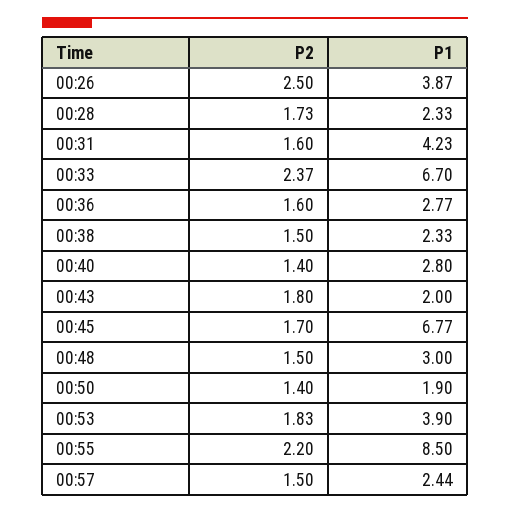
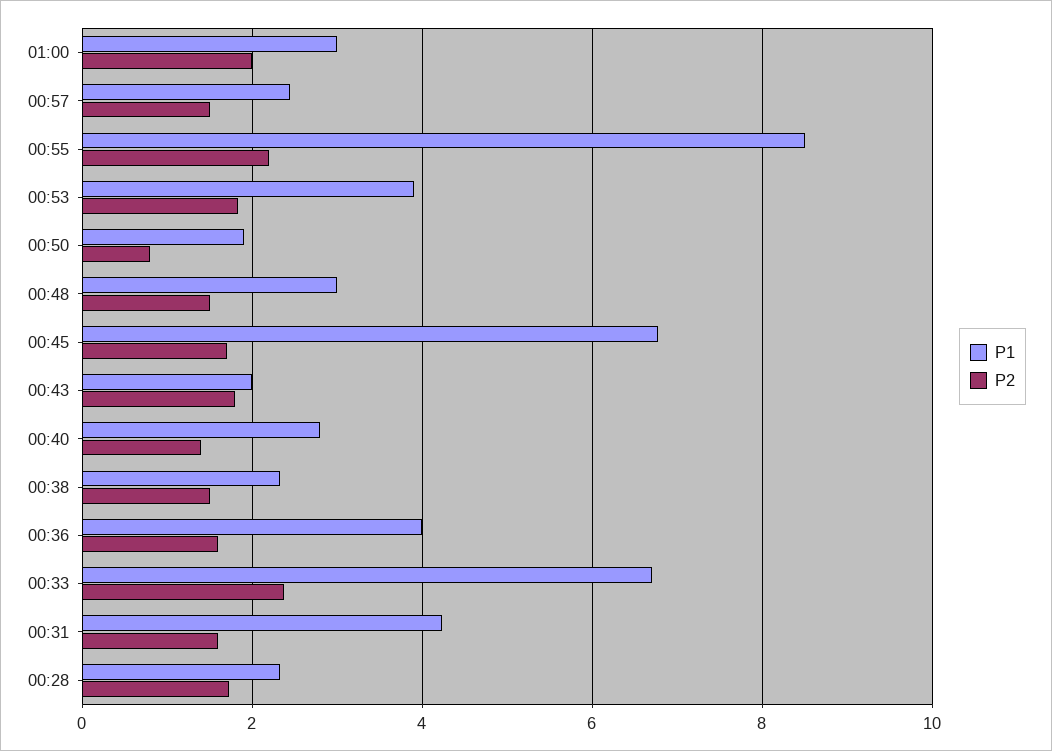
P2, 00:26: 2.5 -> none
P1, 00:26: 3.87 -> none
P1, 00:36: 2.77 -> 4
P2, 00:50: 1.4 -> 0.8
P1, 01:00: none -> 3
P2, 01:00: none -> 2

